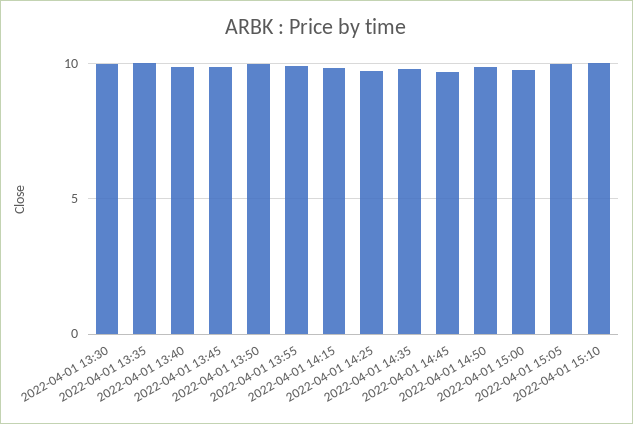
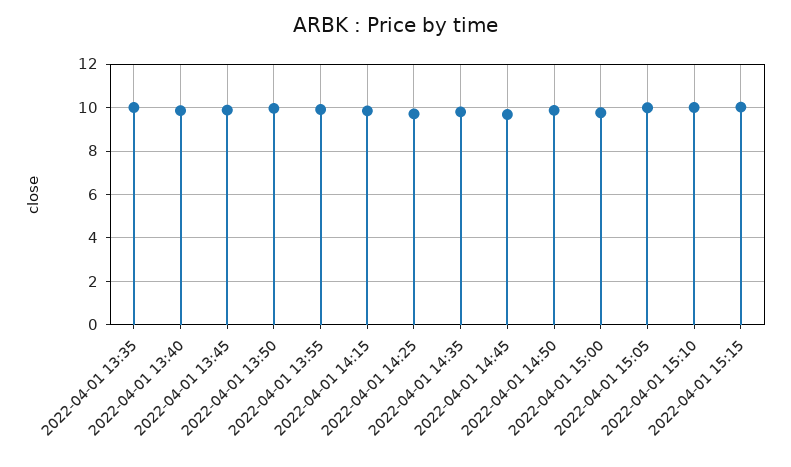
2022-04-01 13:30: 10 -> none
2022-04-01 15:15: none -> 10

